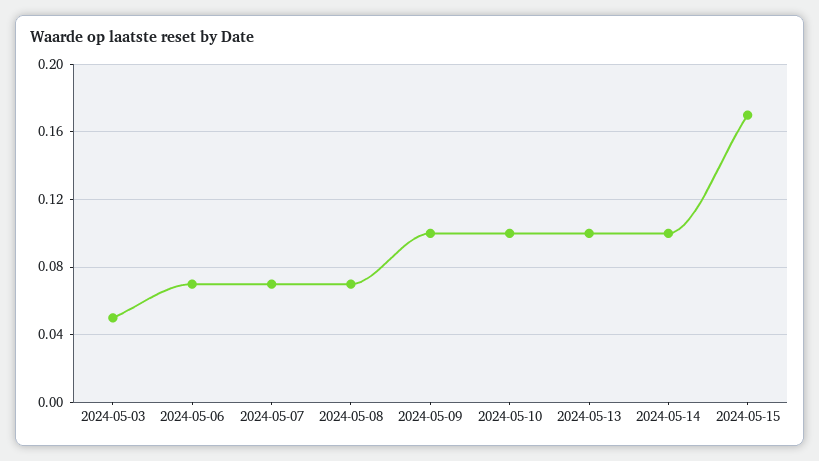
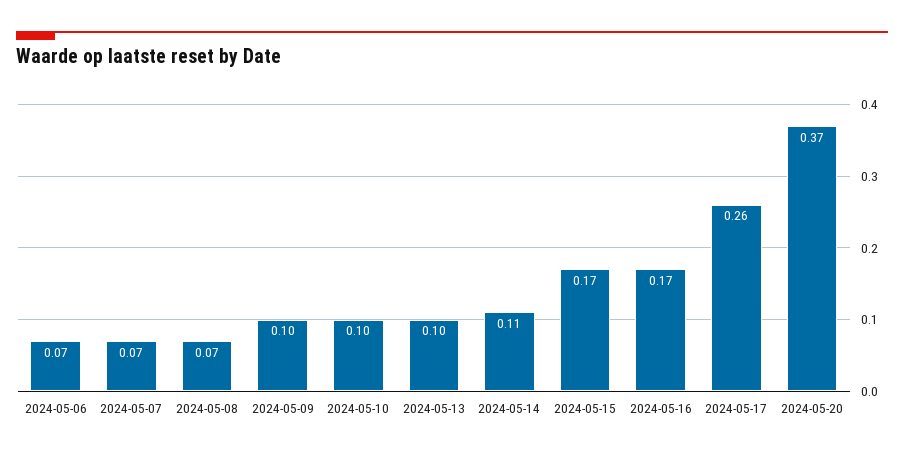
2024-05-03: 0.05 -> none
2024-05-14: 0.1 -> 0.11
2024-05-16: none -> 0.17
2024-05-17: none -> 0.26
2024-05-20: none -> 0.37

